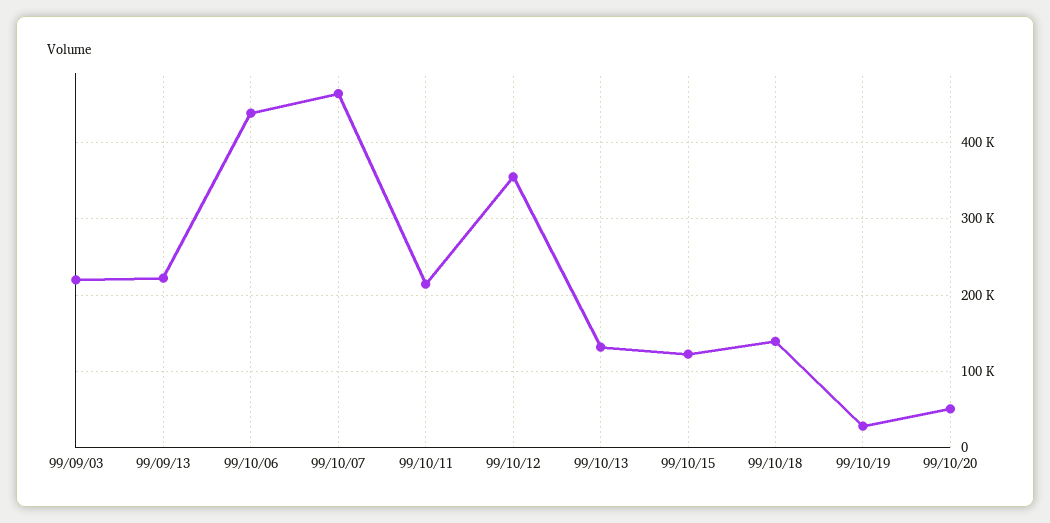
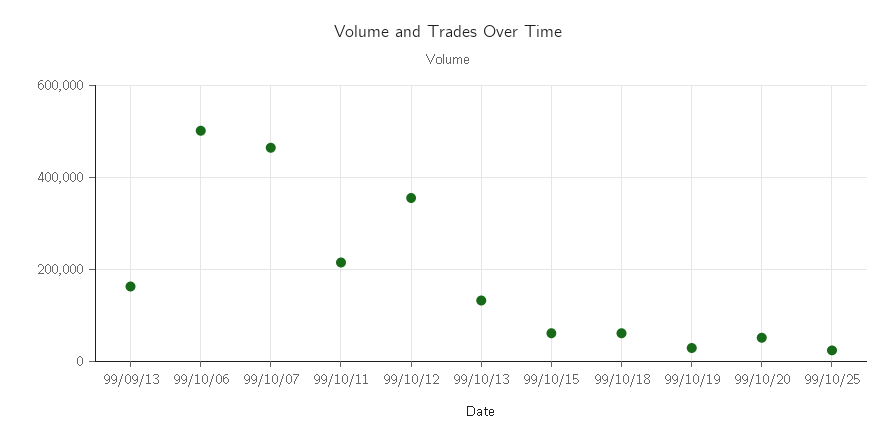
99/09/03: 220000 -> none
99/09/13: 220000 -> 160000
99/10/06: 440000 -> 500000
99/10/15: 120000 -> 60000
99/10/18: 140000 -> 60000
99/10/25: none -> 20000

